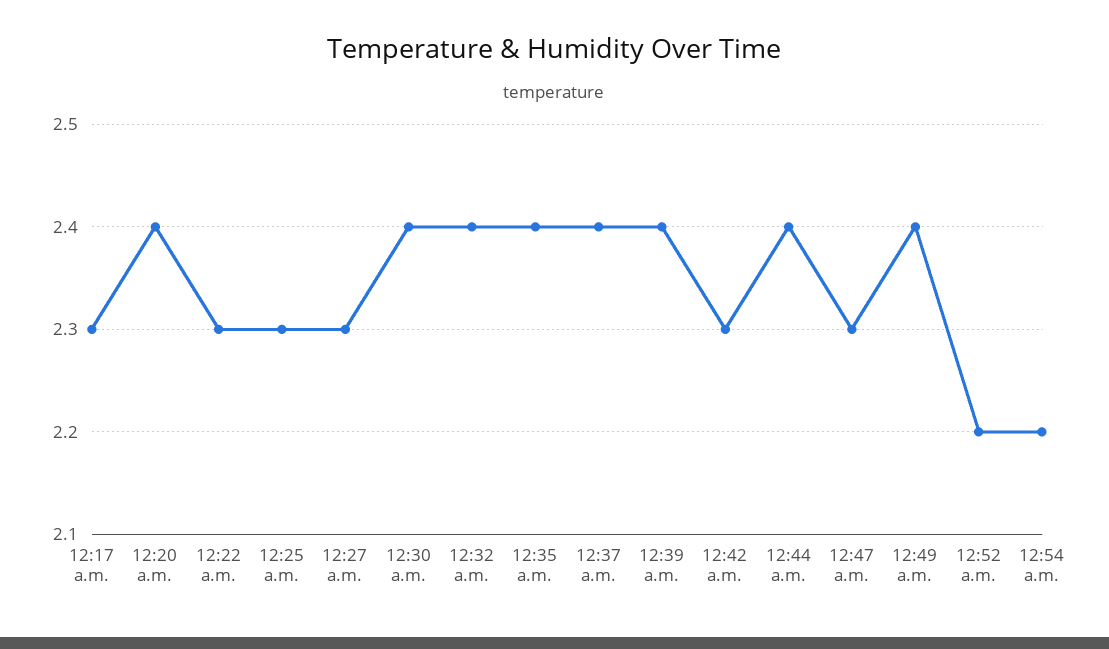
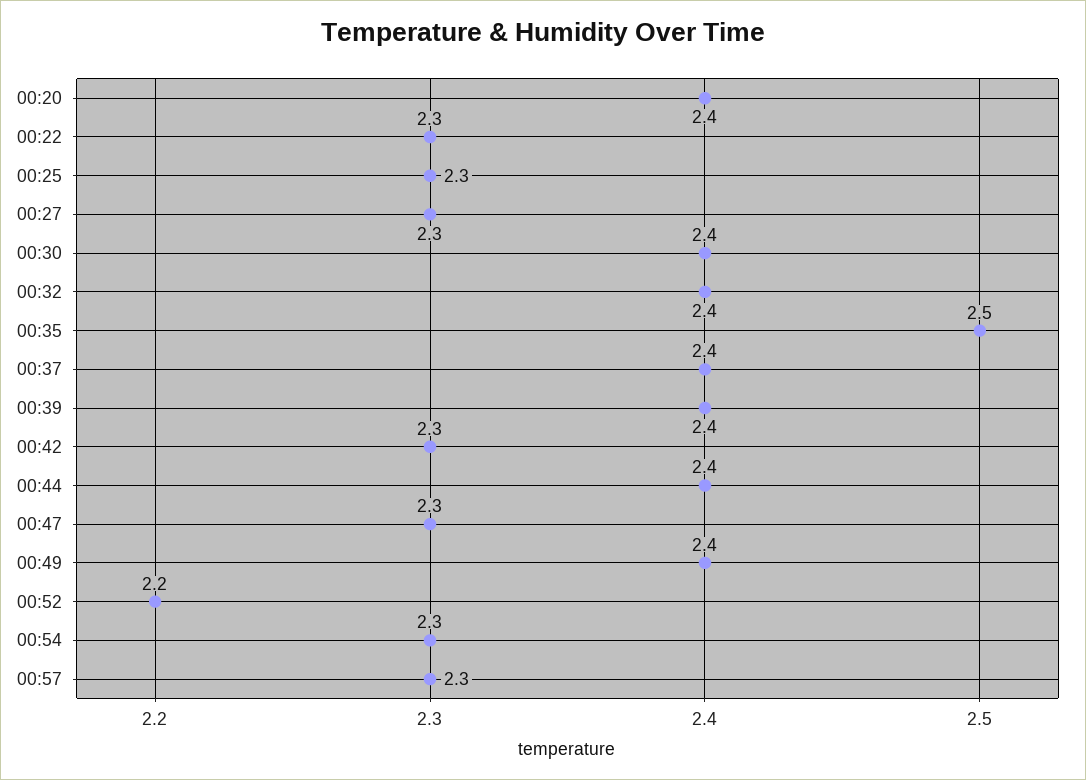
12:17 a.m.: 2.3 -> none
12:35 a.m.: 2.4 -> 2.5
12:54 a.m.: 2.2 -> 2.3
00:57: none -> 2.3

